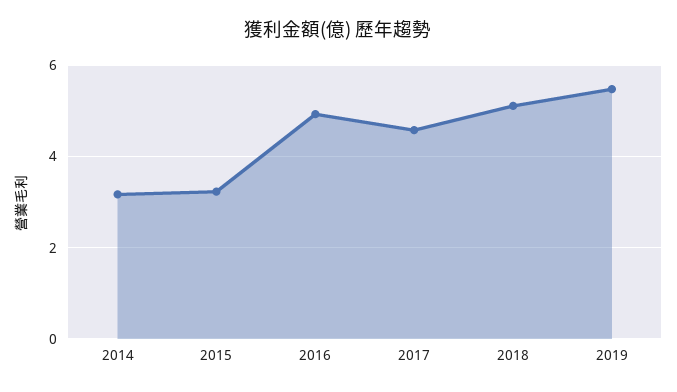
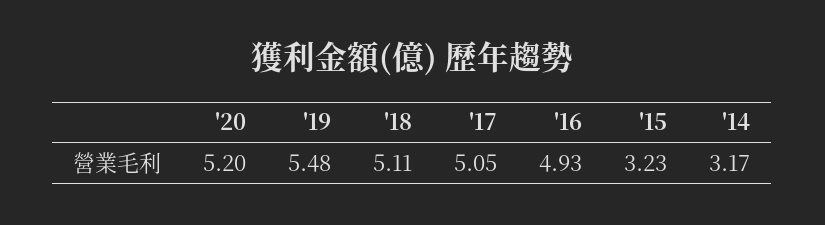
2017: 4.6 -> 5.05
'20: none -> 5.2

